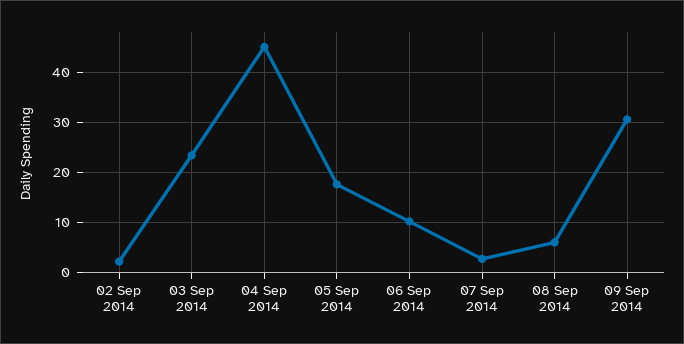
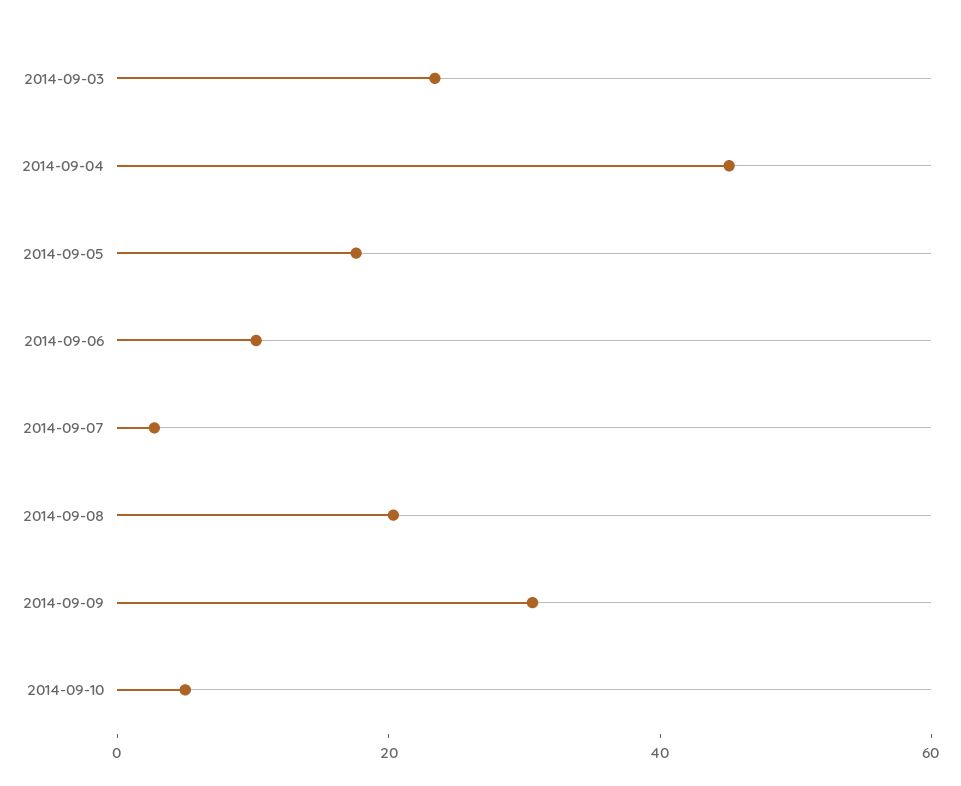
02 Sep 2014: 2 -> none
08 Sep 2014: 6 -> 20
2014-09-10: none -> 5

